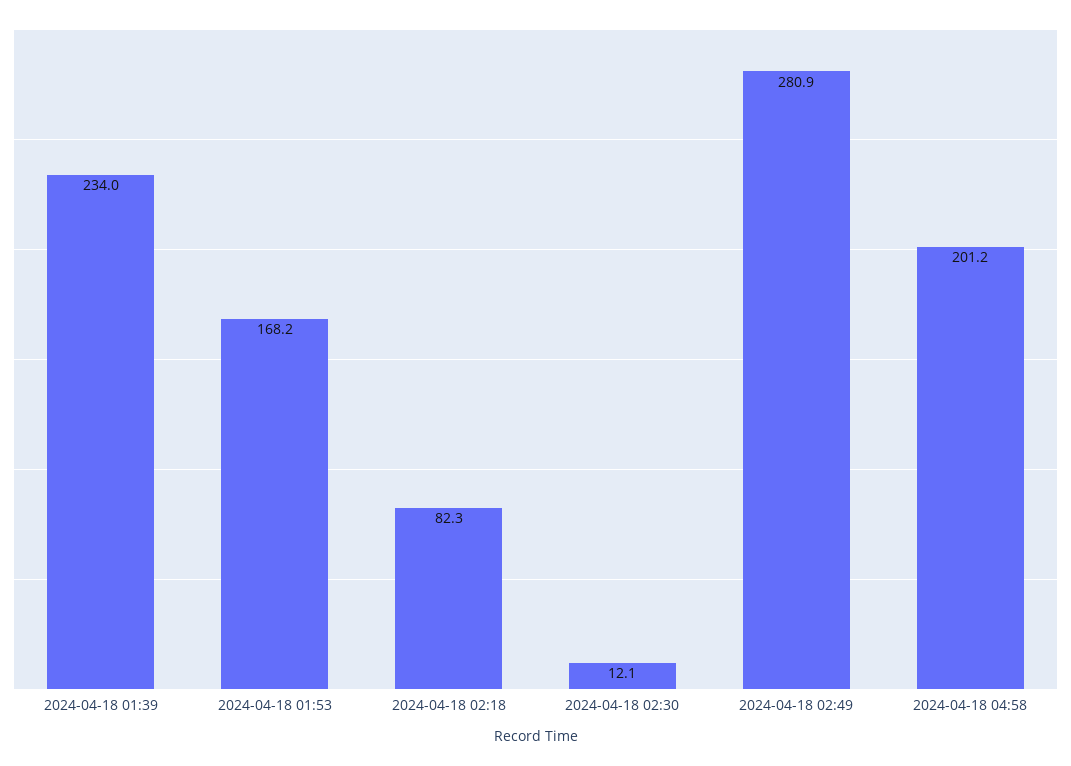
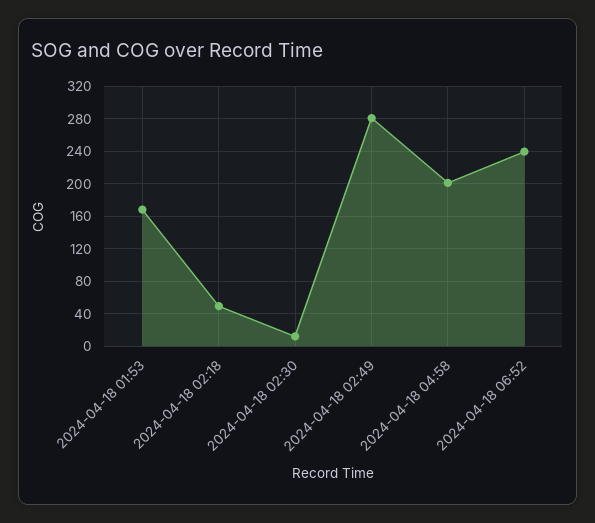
2024-04-18 01:39: 234 -> none
2024-04-18 02:18: 82.3 -> 50
2024-04-18 06:52: none -> 240

